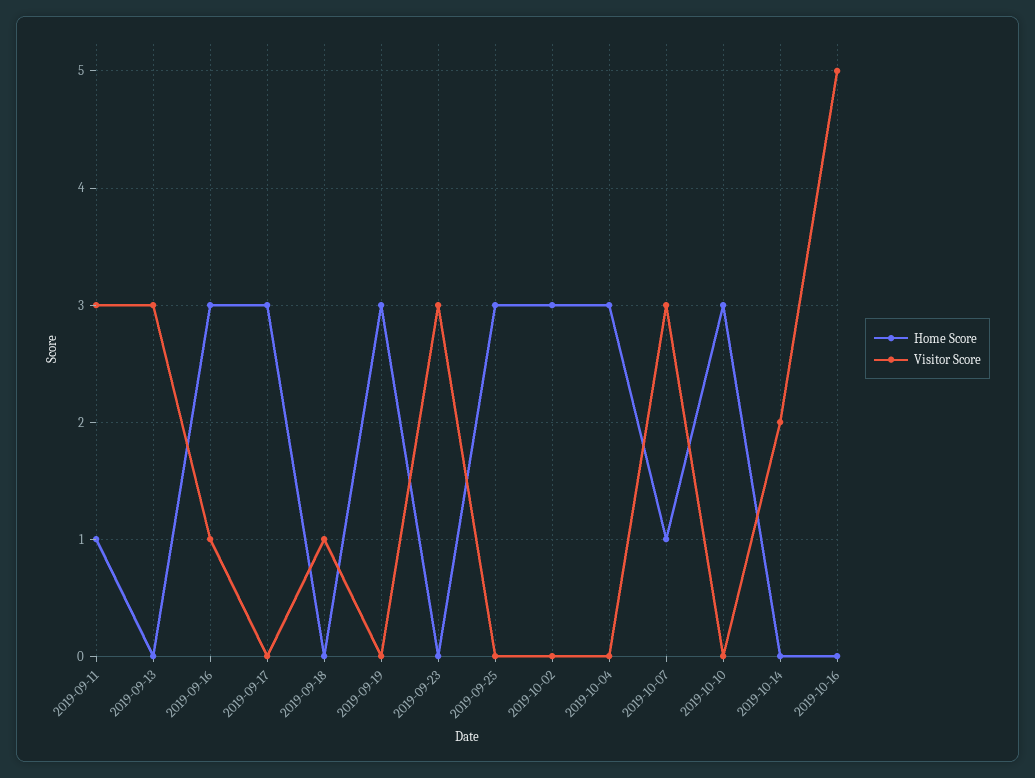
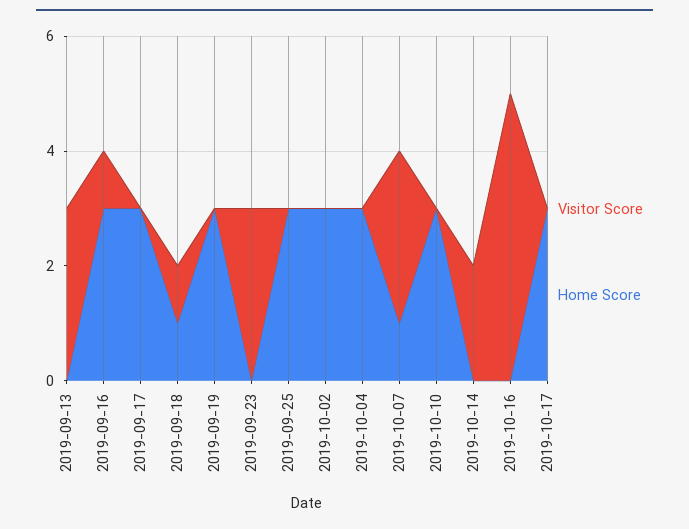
Home Score, 2019-09-11: 1 -> none
Visitor Score, 2019-09-11: 3 -> none
Home Score, 2019-09-18: 0 -> 1
Visitor Score, 2019-10-17: none -> 0
Home Score, 2019-10-17: none -> 3

